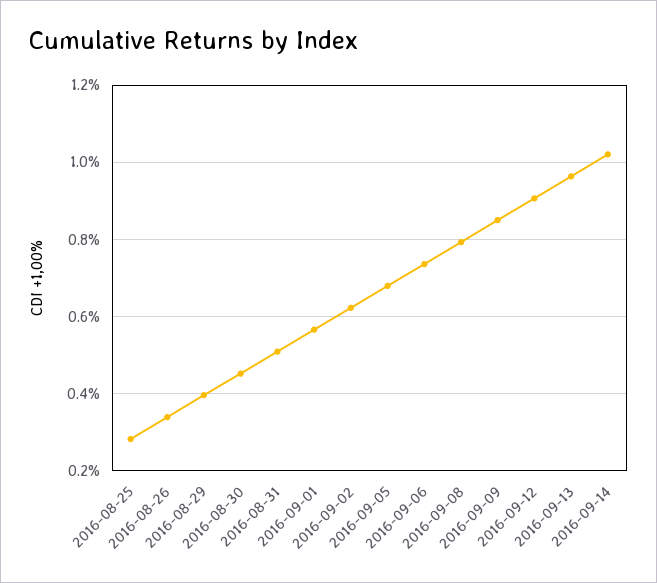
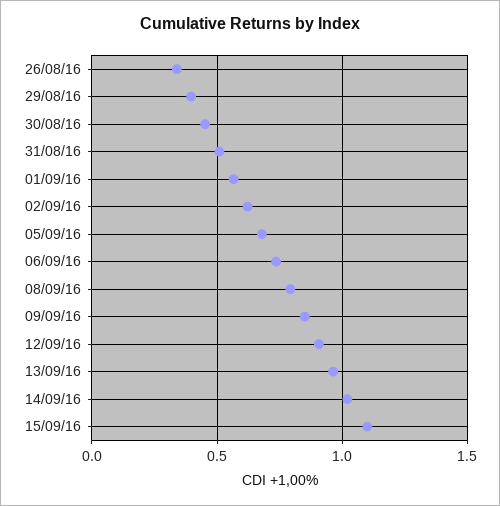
2016-08-25: 0.28 -> none
15/09/16: none -> 1.1

